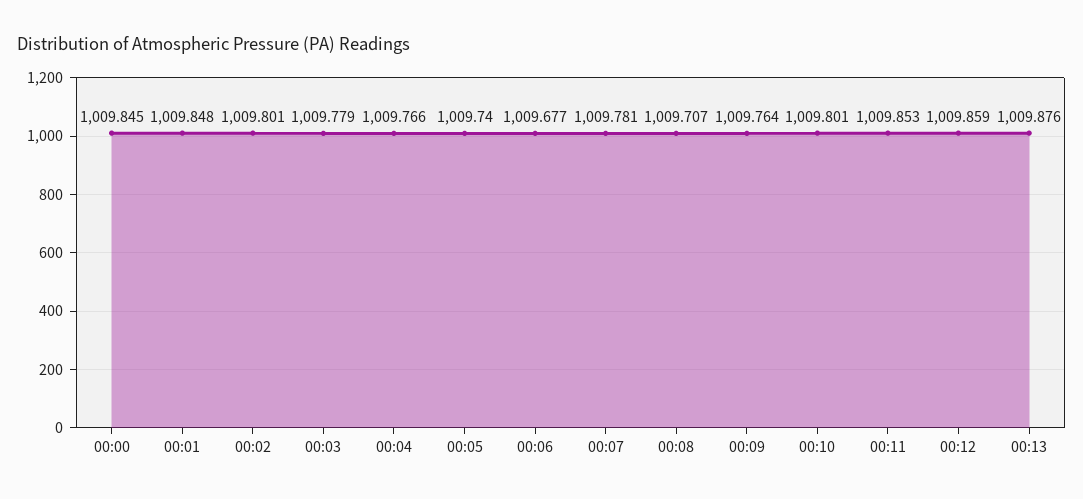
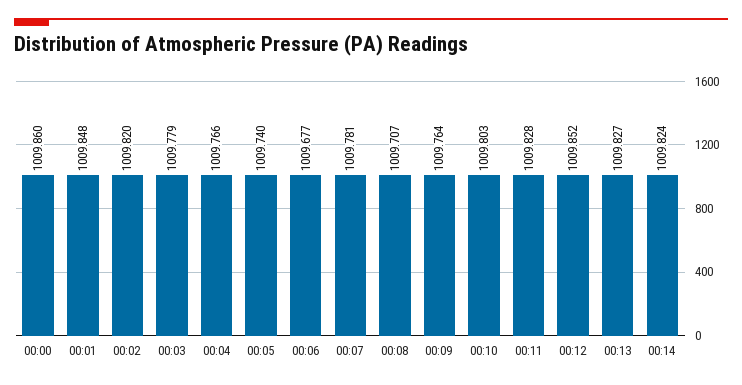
00:00: 1009.845 -> 1009.86
00:02: 1009.801 -> 1009.82
00:10: 1009.801 -> 1009.803
00:11: 1009.853 -> 1009.828
00:12: 1009.859 -> 1009.852
00:13: 1009.876 -> 1009.827
00:14: none -> 1009.824

